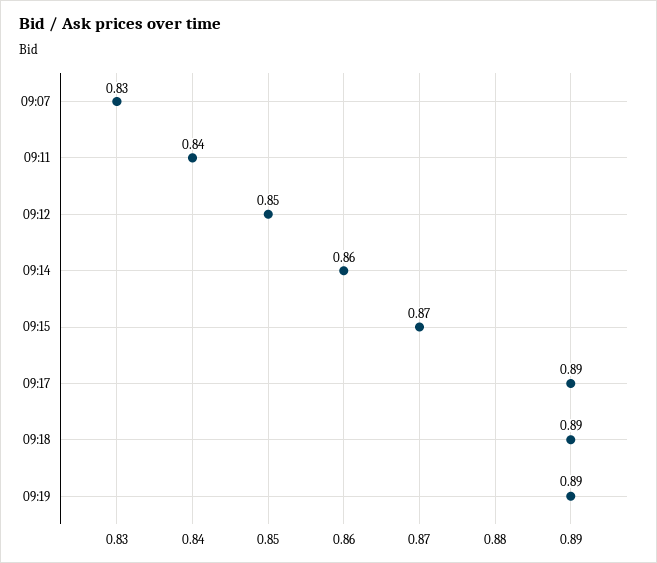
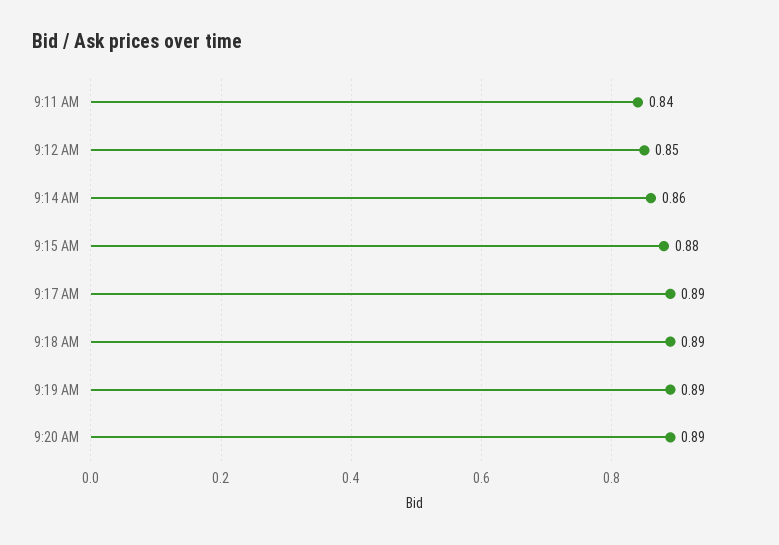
09:07: 0.83 -> none
09:15: 0.87 -> 0.88
9:20 AM: none -> 0.89

